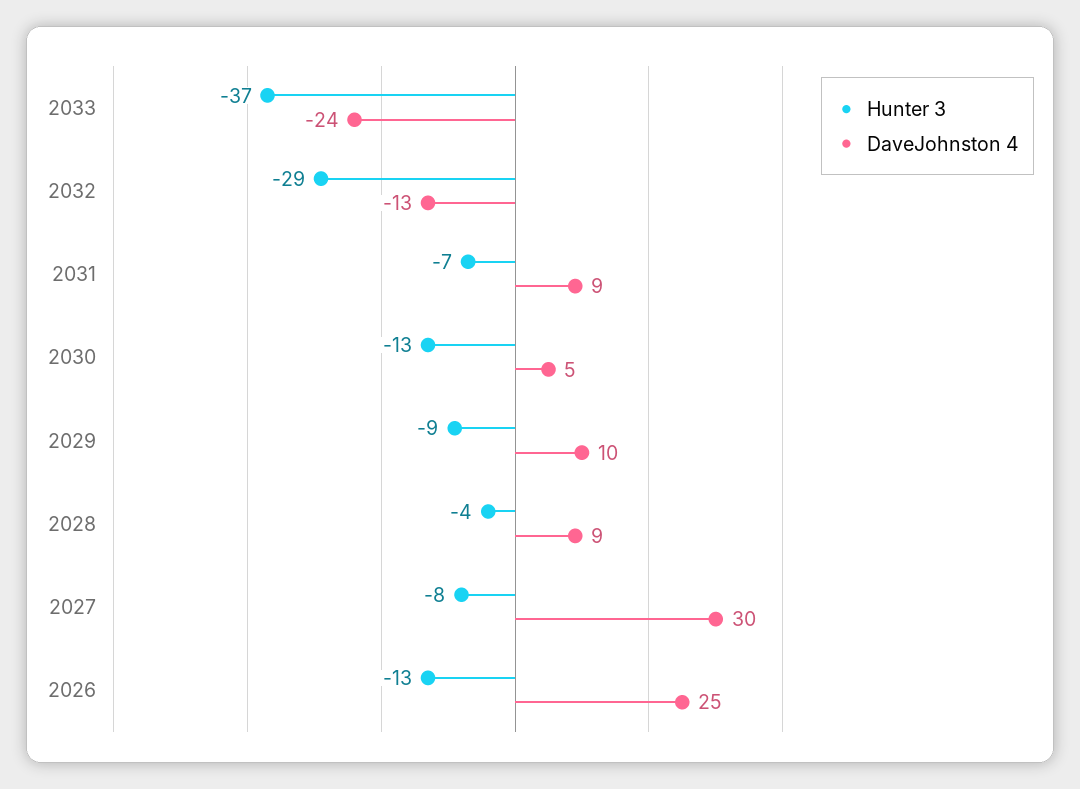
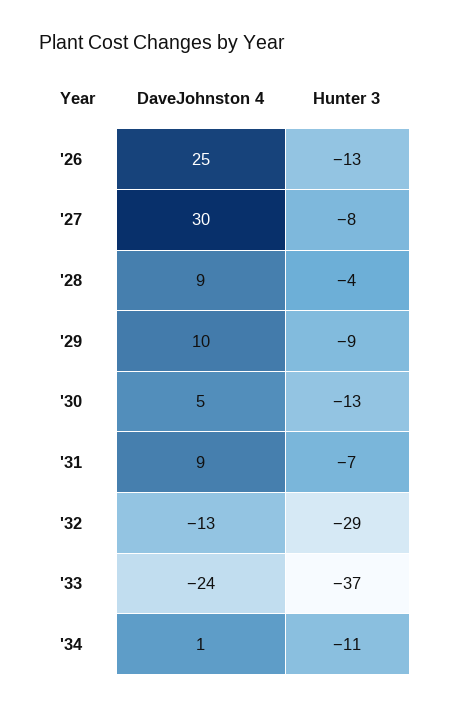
DaveJohnston 4, '34: none -> 1
Hunter 3, '34: none -> -11

